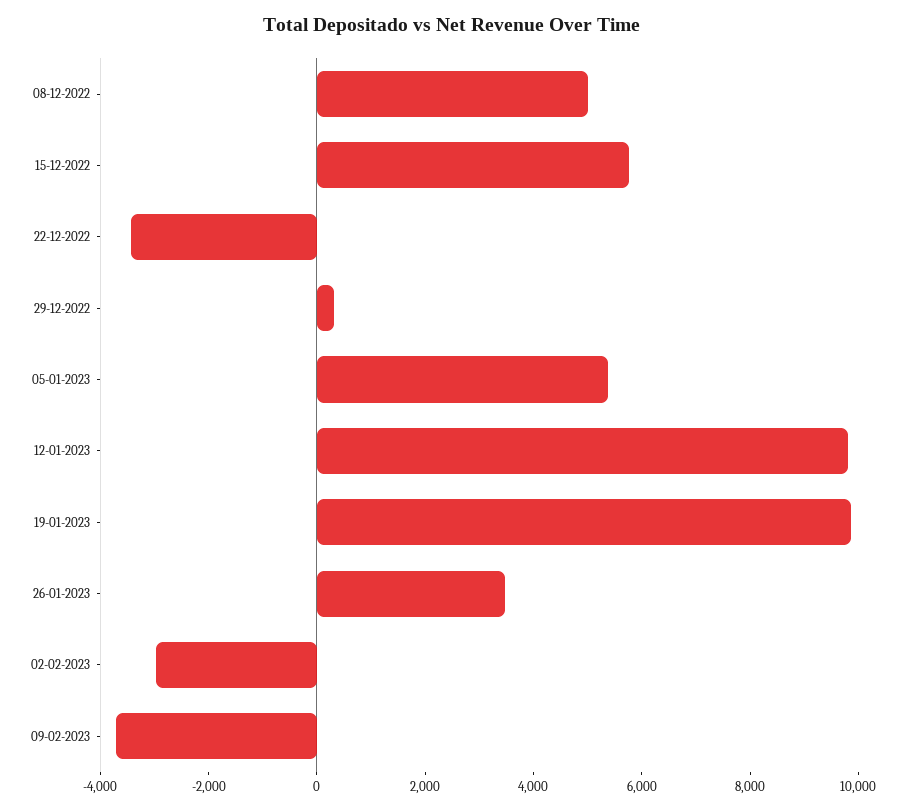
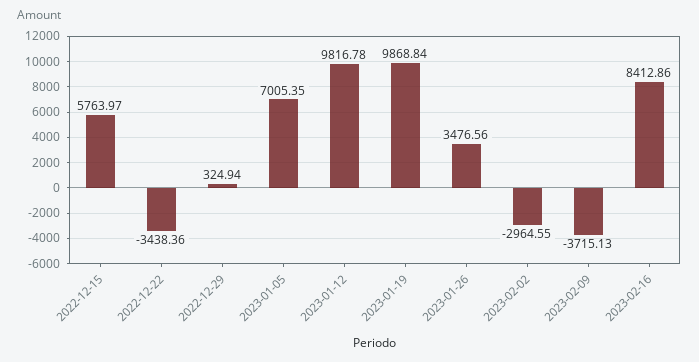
08-12-2022: 5000 -> none
05-01-2023: 5500 -> 7005.35
2023-02-16: none -> 8412.86

